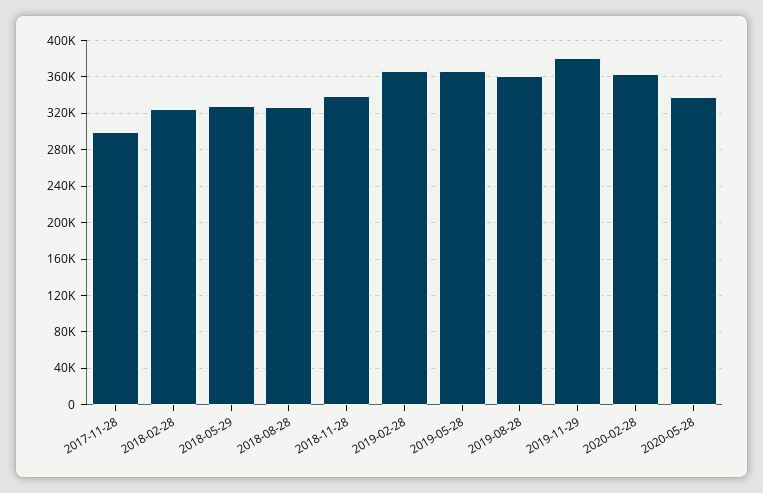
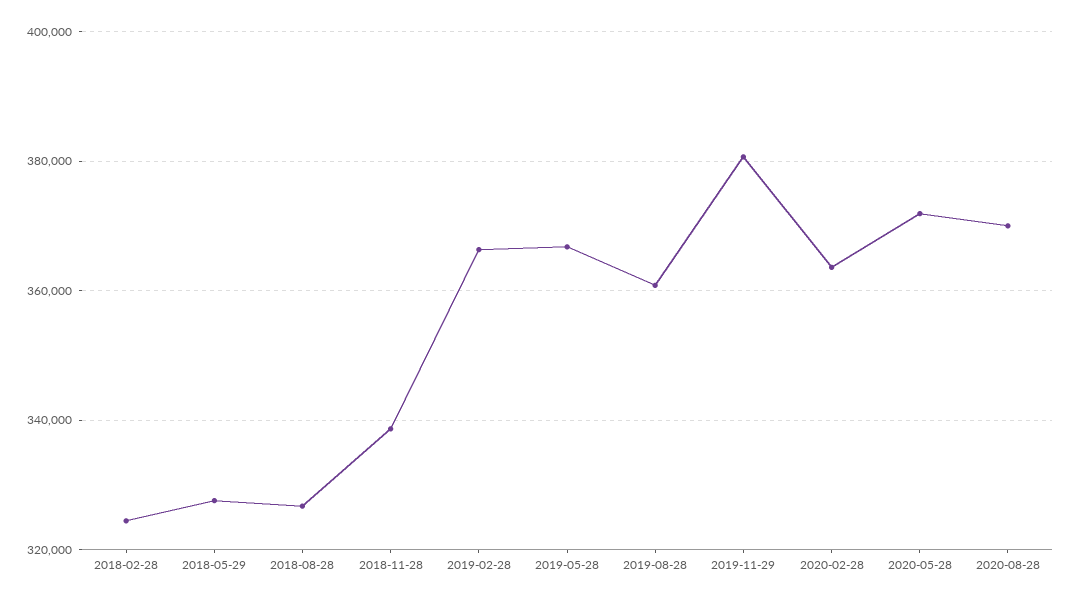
2017-11-28: 300000 -> none
2020-05-28: 340000 -> 372000
2020-08-28: none -> 370000

